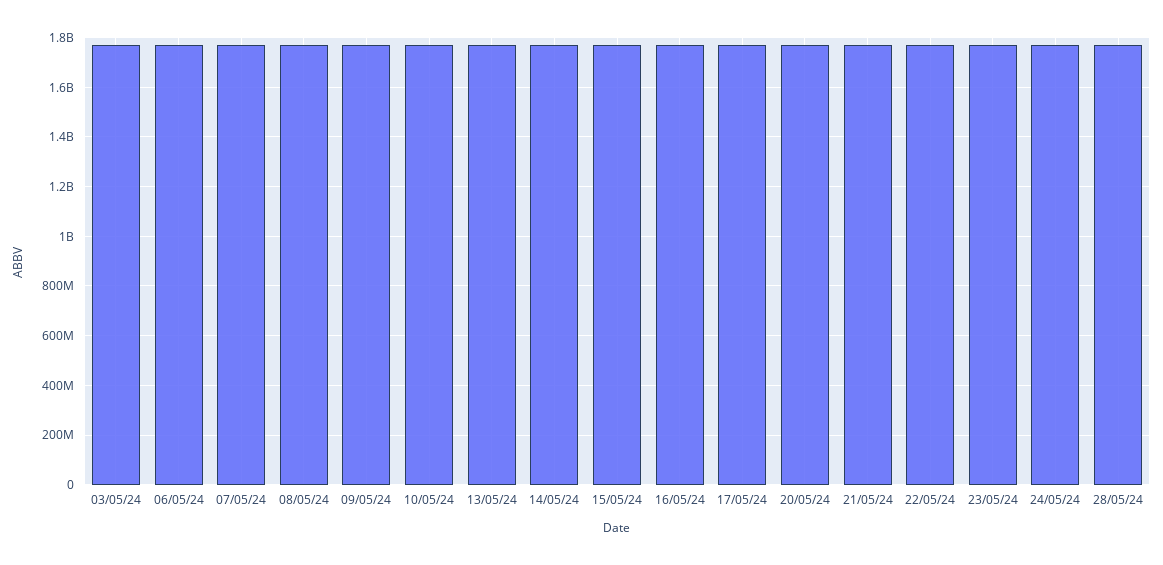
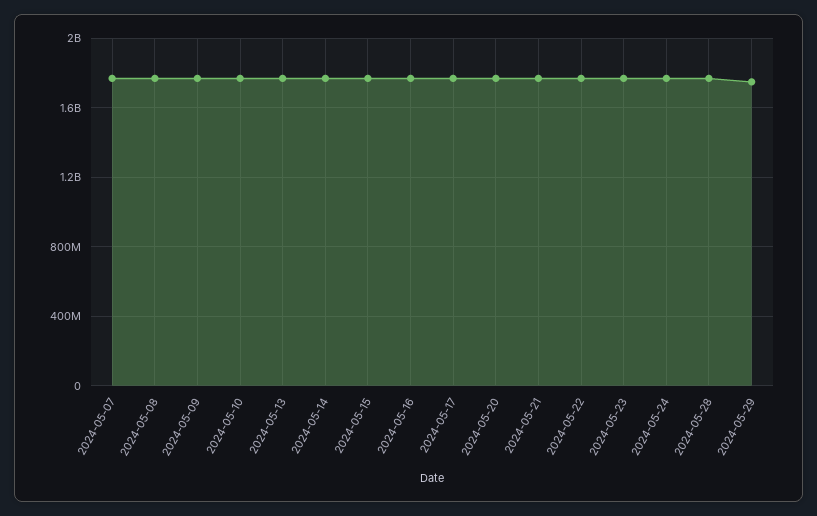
03/05/24: 1775000000 -> none
06/05/24: 1775000000 -> none
2024-05-29: none -> 1750000000

